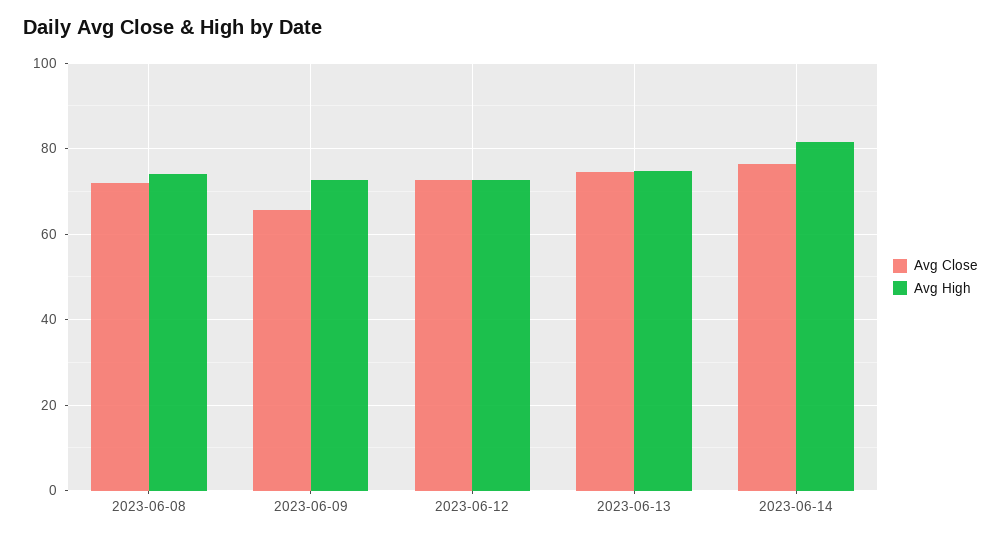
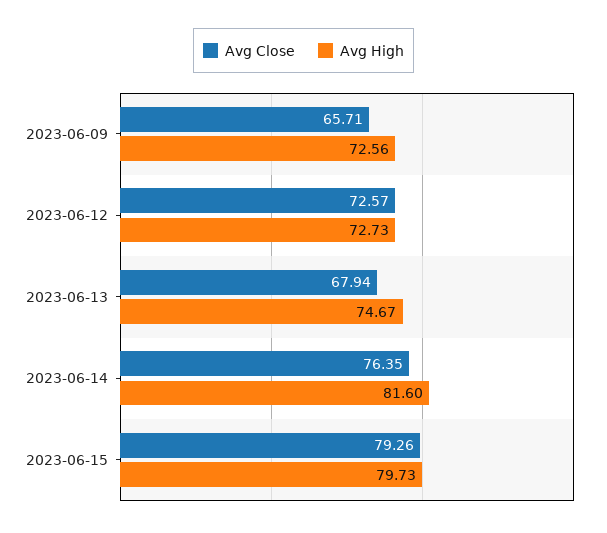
Avg Close, 2023-06-08: 72 -> none
Avg High, 2023-06-08: 74 -> none
Avg Close, 2023-06-13: 74 -> 67.94
Avg Close, 2023-06-15: none -> 79.26
Avg High, 2023-06-15: none -> 79.73

